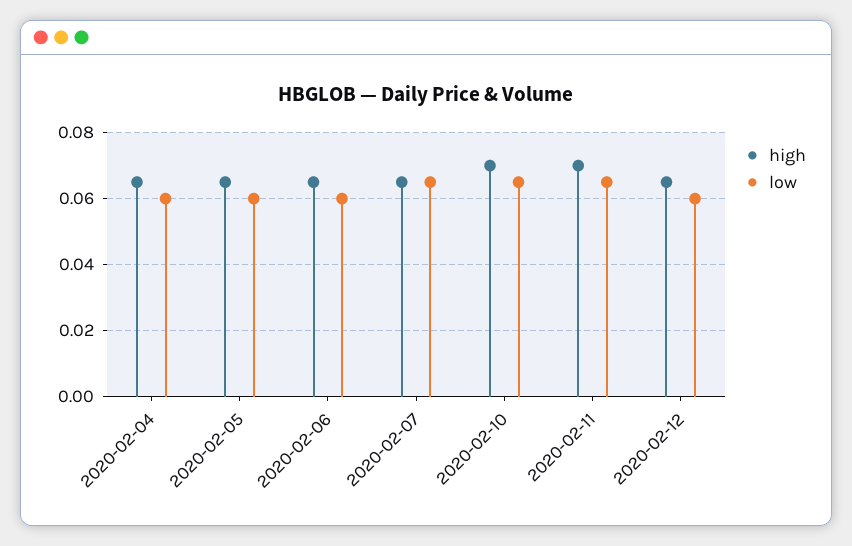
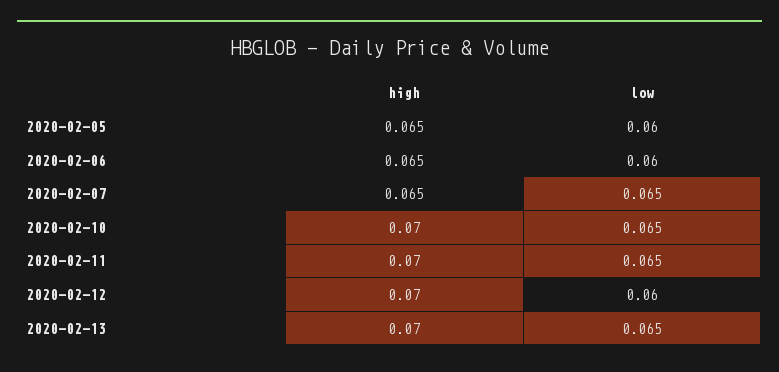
high, 2020-02-04: 0.065 -> none
low, 2020-02-04: 0.06 -> none
high, 2020-02-12: 0.065 -> 0.07
high, 2020-02-13: none -> 0.07
low, 2020-02-13: none -> 0.065

